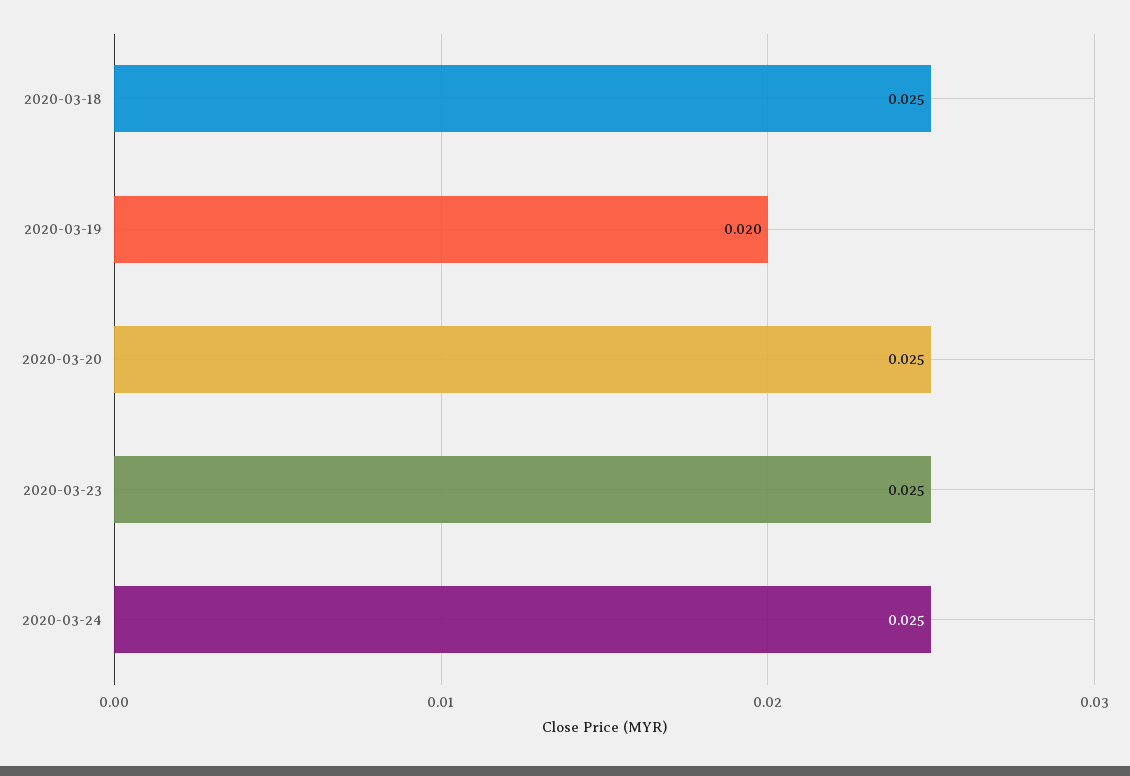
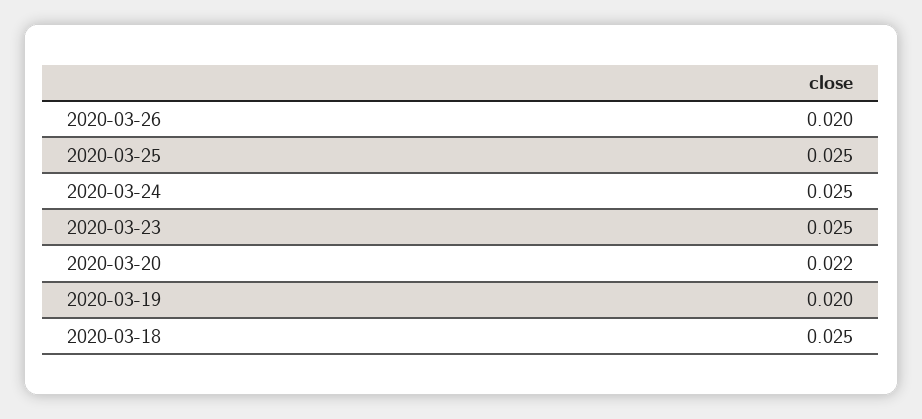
2020-03-20: 0.025 -> 0.022
2020-03-26: none -> 0.02
2020-03-25: none -> 0.025

